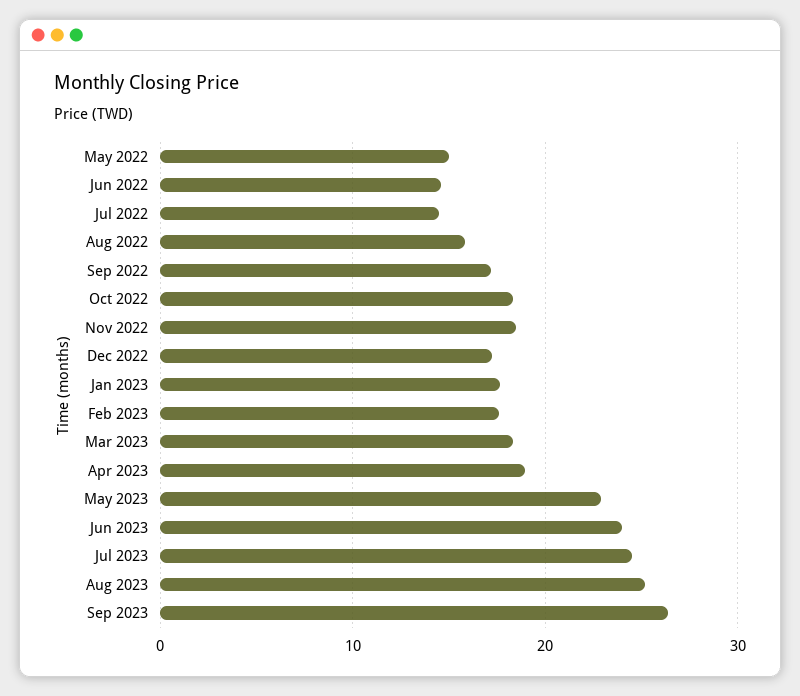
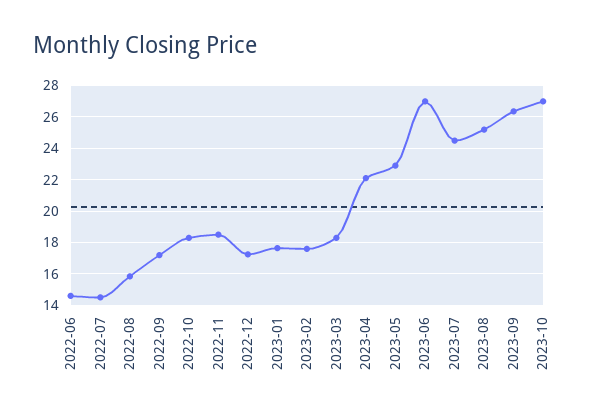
May 2022: 15 -> none
Apr 2023: 19 -> 22
Jun 2023: 24 -> 27
2023-10: none -> 27

